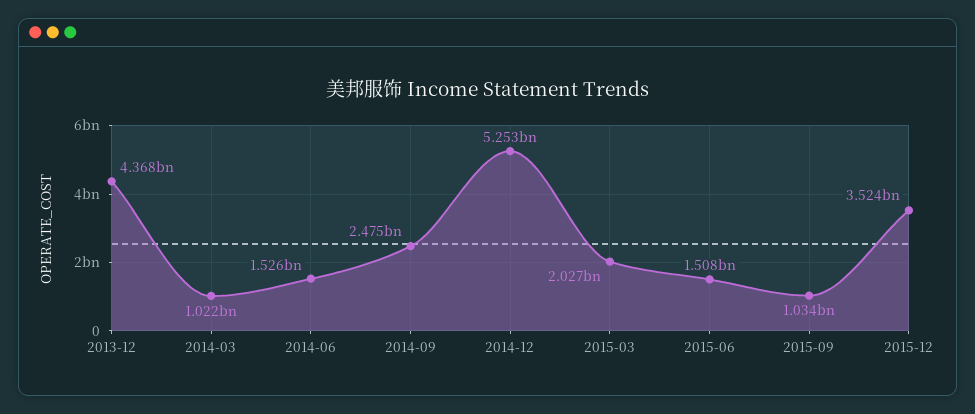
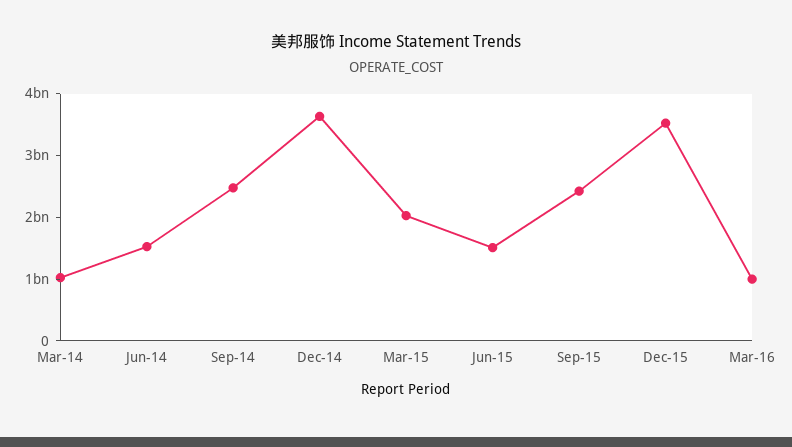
2013-12: 4368000000 -> none
2014-12: 5253000000 -> 3600000000
2015-09: 1034000000 -> 2400000000
Mar-16: none -> 1000000000

